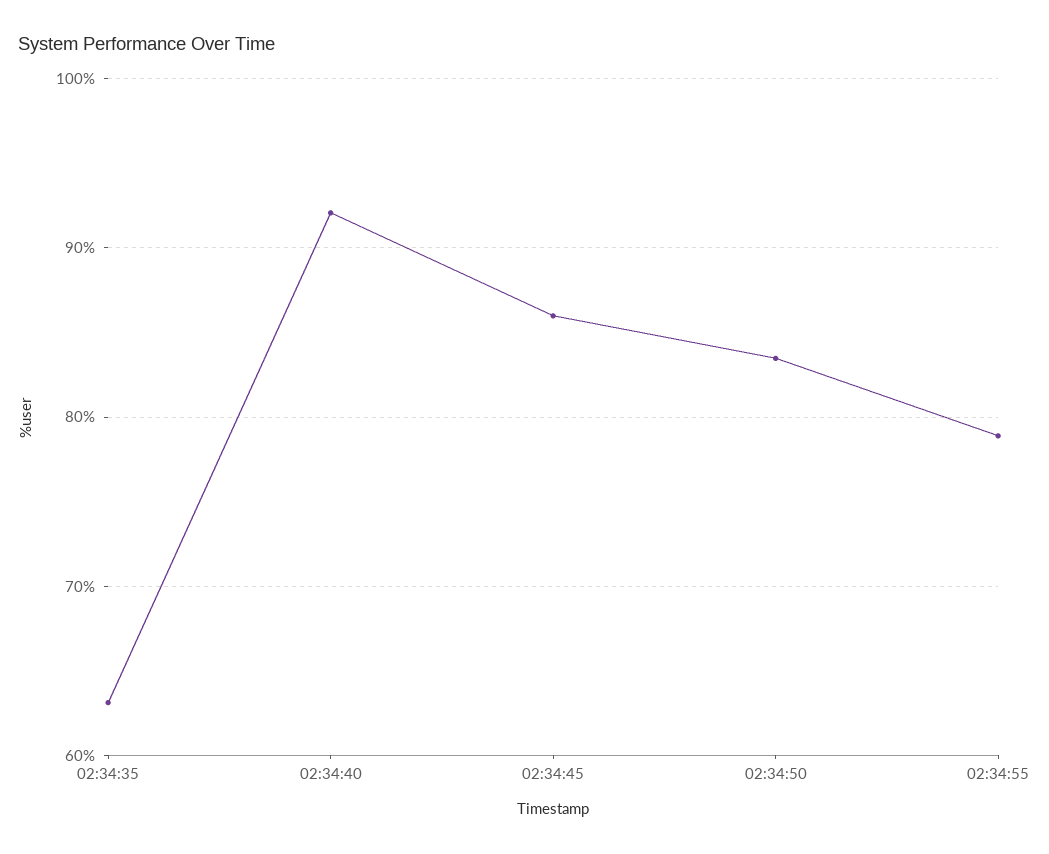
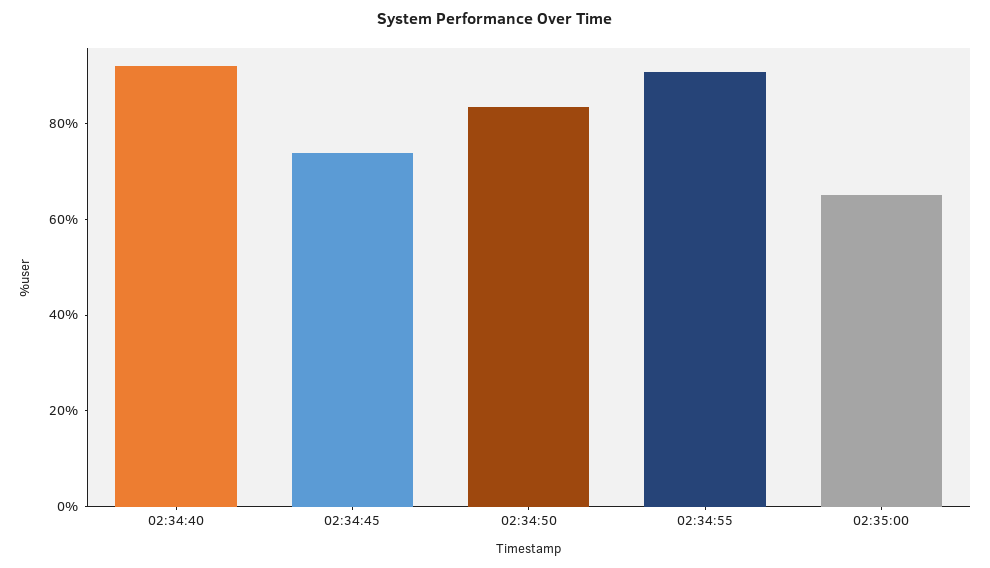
02:34:35: 63 -> none
02:34:45: 86 -> 75
02:34:55: 79 -> 90
02:35:00: none -> 65

